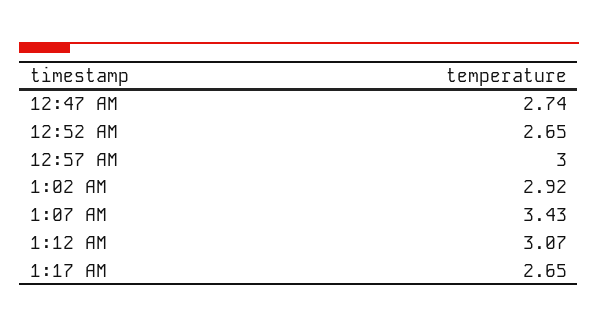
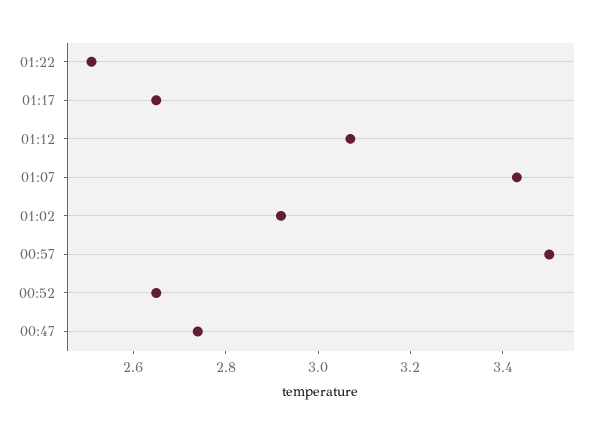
12:57 AM: 3 -> 3.5
01:22: none -> 2.5

